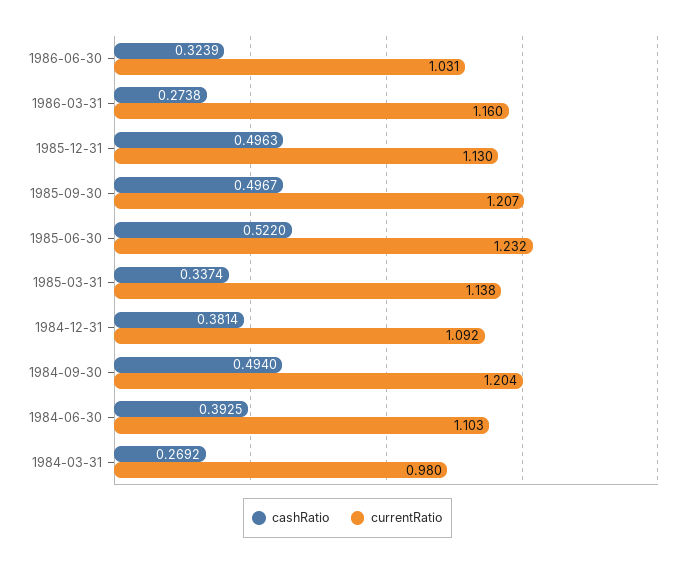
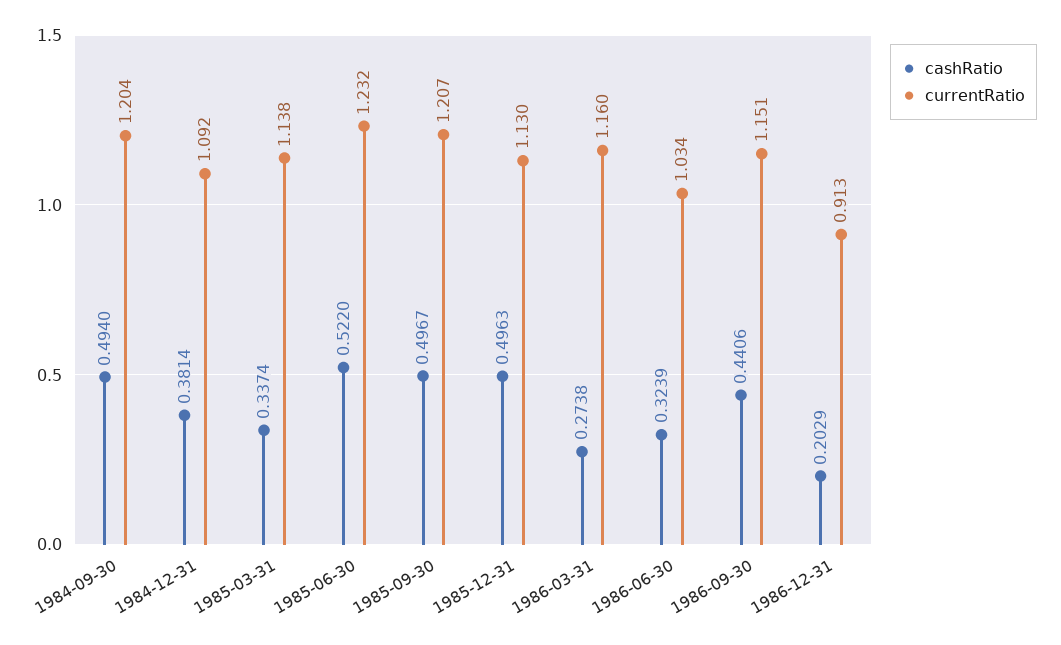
currentRatio, 1986-06-30: 1.031 -> 1.034
cashRatio, 1984-06-30: 0.3925 -> none
currentRatio, 1984-06-30: 1.103 -> none
cashRatio, 1984-03-31: 0.2692 -> none
currentRatio, 1984-03-31: 0.98 -> none
cashRatio, 1986-09-30: none -> 0.4406
currentRatio, 1986-09-30: none -> 1.151
cashRatio, 1986-12-31: none -> 0.2029
currentRatio, 1986-12-31: none -> 0.913

